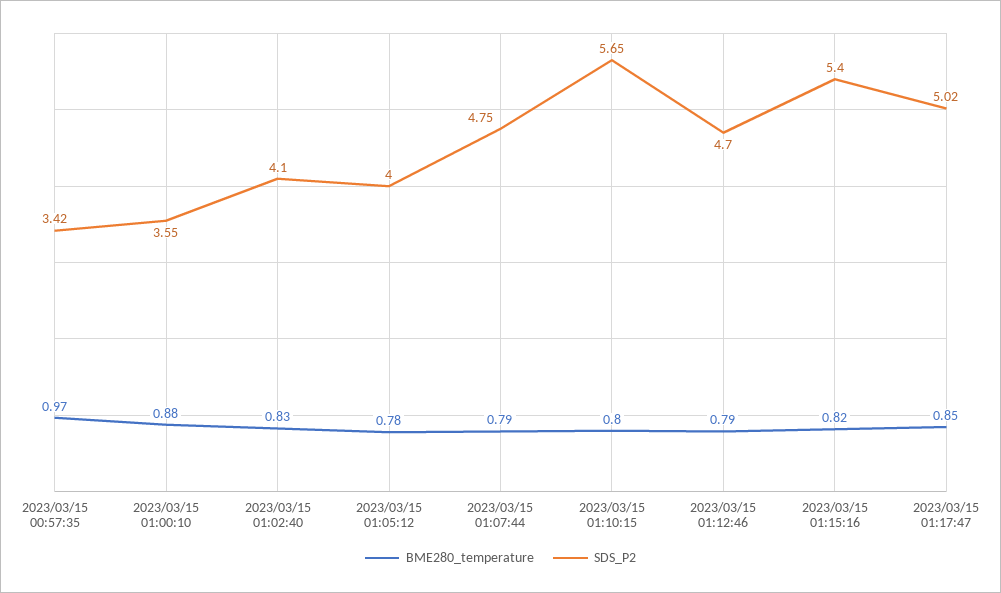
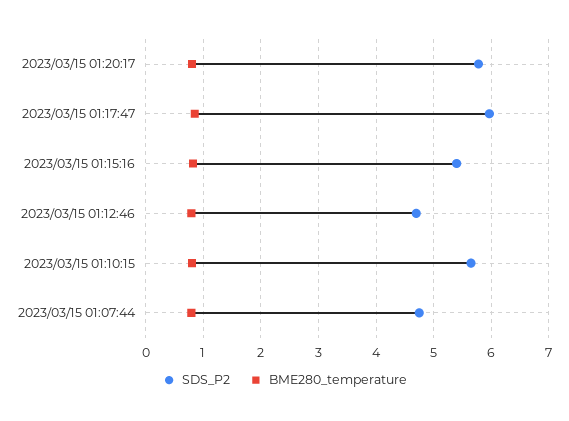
BME280_temperature, 2023/03/15 00:57:35: 0.97 -> none
SDS_P2, 2023/03/15 00:57:35: 3.42 -> none
BME280_temperature, 2023/03/15 01:00:10: 0.88 -> none
SDS_P2, 2023/03/15 01:00:10: 3.55 -> none
BME280_temperature, 2023/03/15 01:02:40: 0.83 -> none
SDS_P2, 2023/03/15 01:02:40: 4.1 -> none
BME280_temperature, 2023/03/15 01:05:12: 0.78 -> none
SDS_P2, 2023/03/15 01:05:12: 4 -> none
SDS_P2, 2023/03/15 01:17:47: 5.02 -> 6
SDS_P2, 2023/03/15 01:20:17: none -> 5.8
BME280_temperature, 2023/03/15 01:20:17: none -> 0.8

